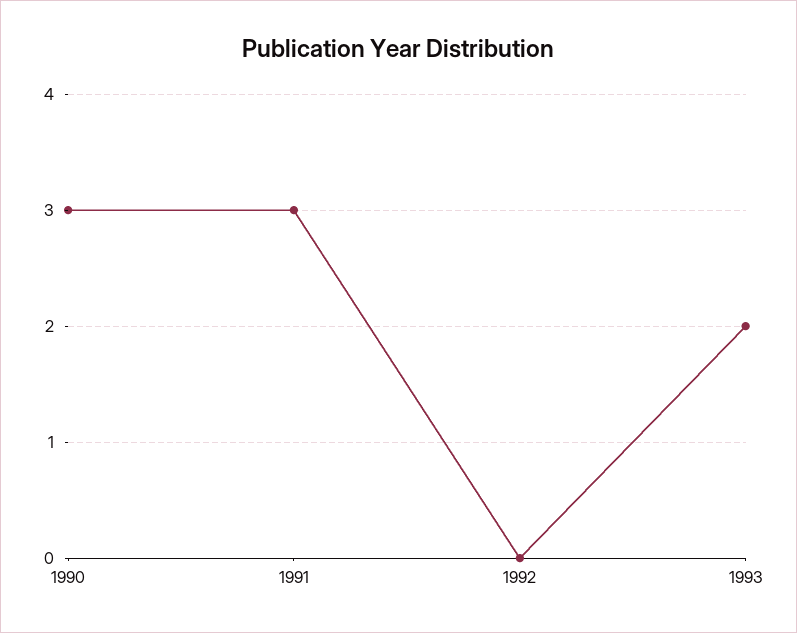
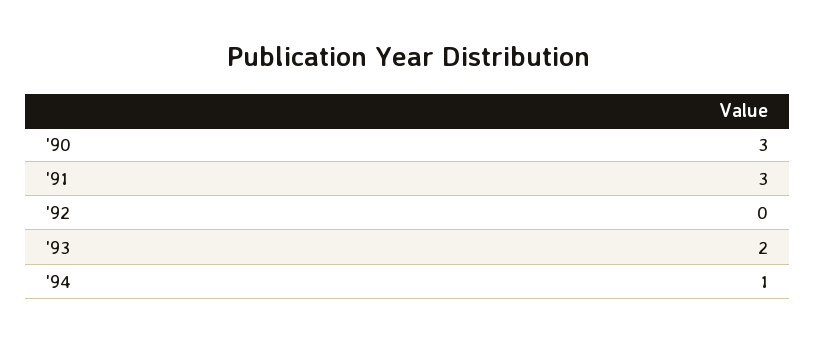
'94: none -> 1

